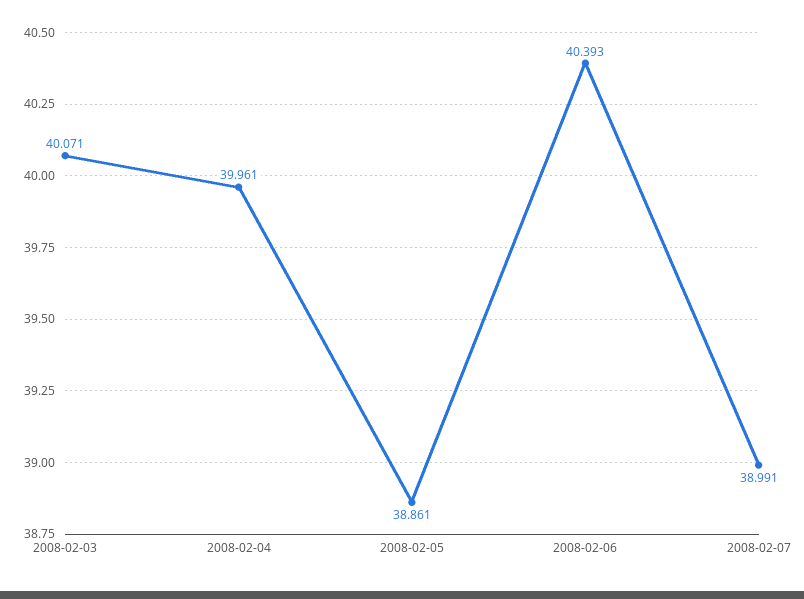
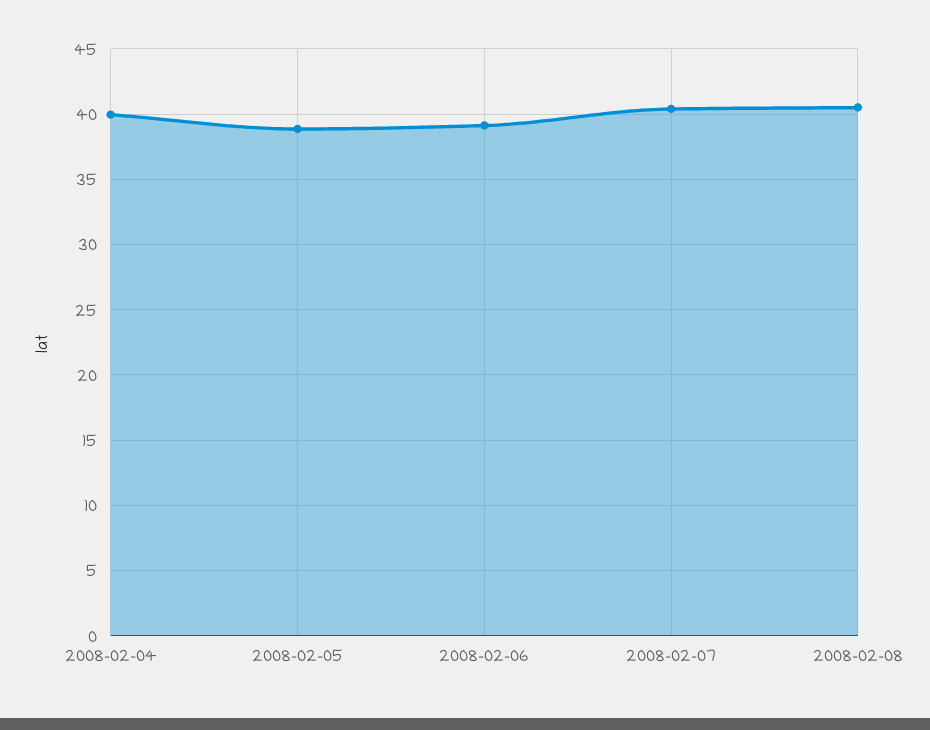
2008-02-03: 40.071 -> none
2008-02-06: 40.393 -> 39
2008-02-07: 38.991 -> 40.5
2008-02-08: none -> 40.5

